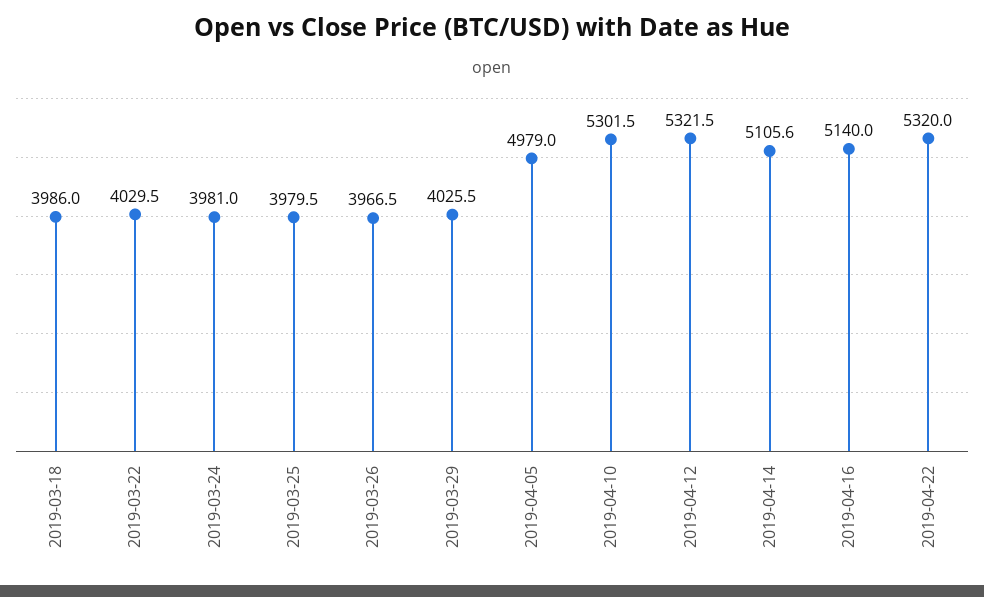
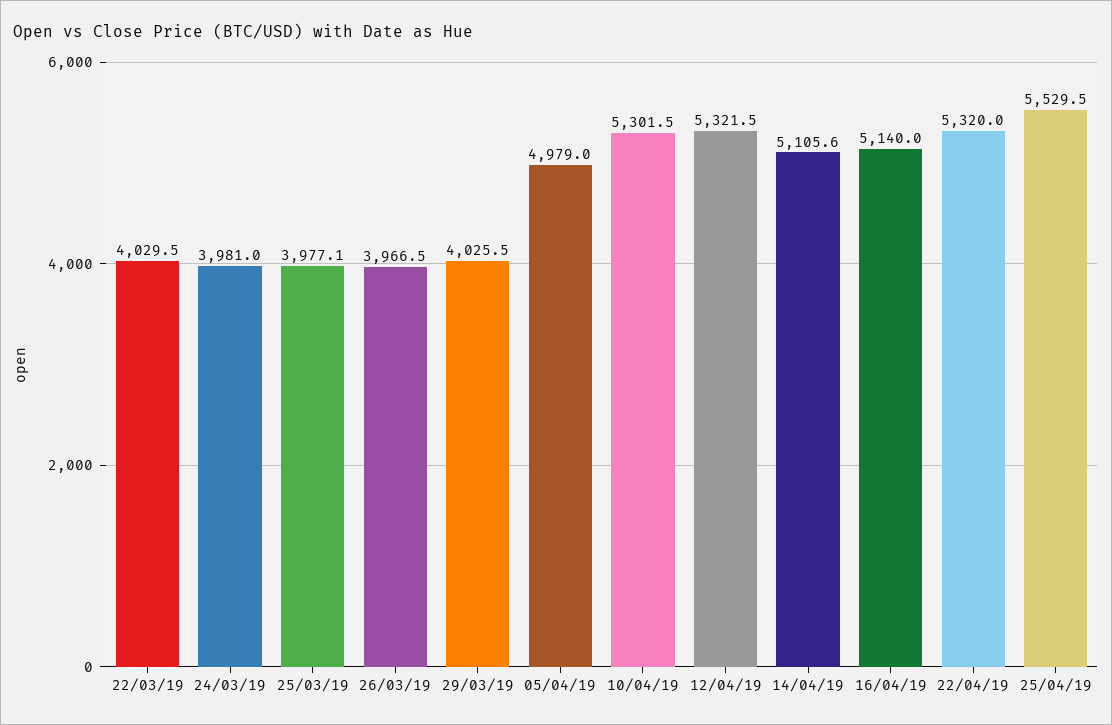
2019-03-18: 3986 -> none
2019-03-25: 3979.5 -> 3977.1
25/04/19: none -> 5529.5

